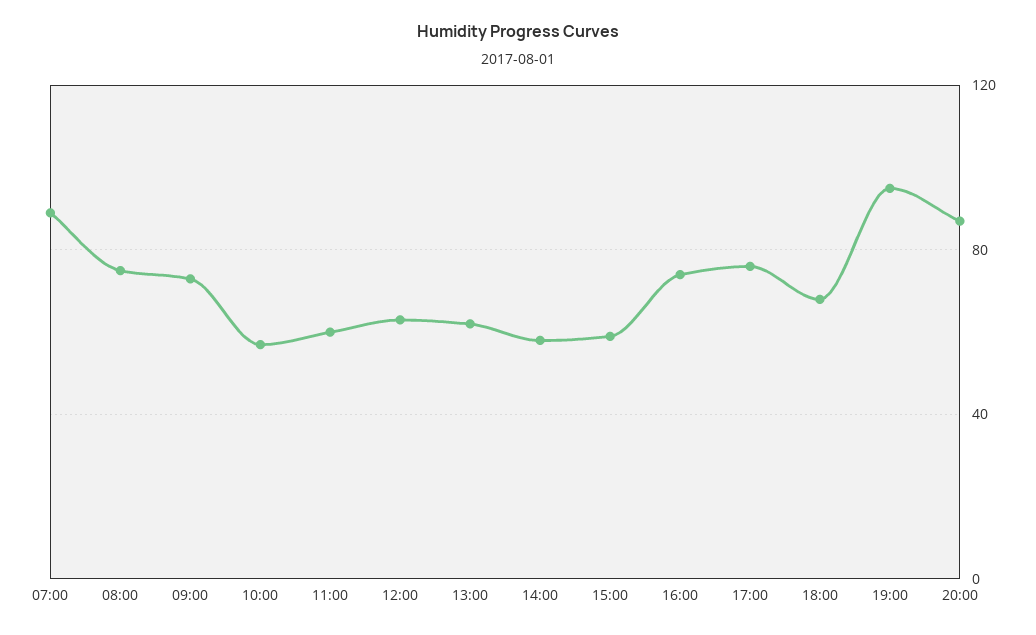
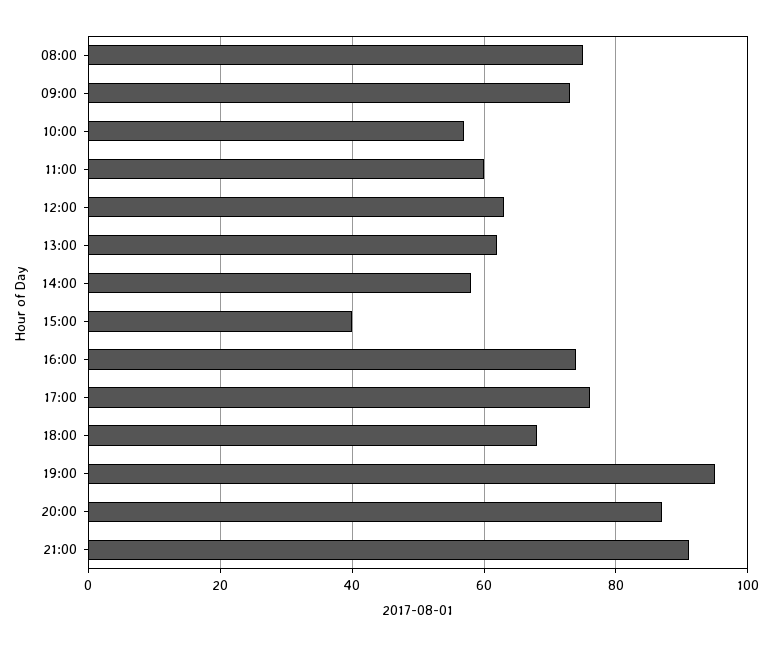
07:00: 90 -> none
15:00: 60 -> 40
21:00: none -> 90

